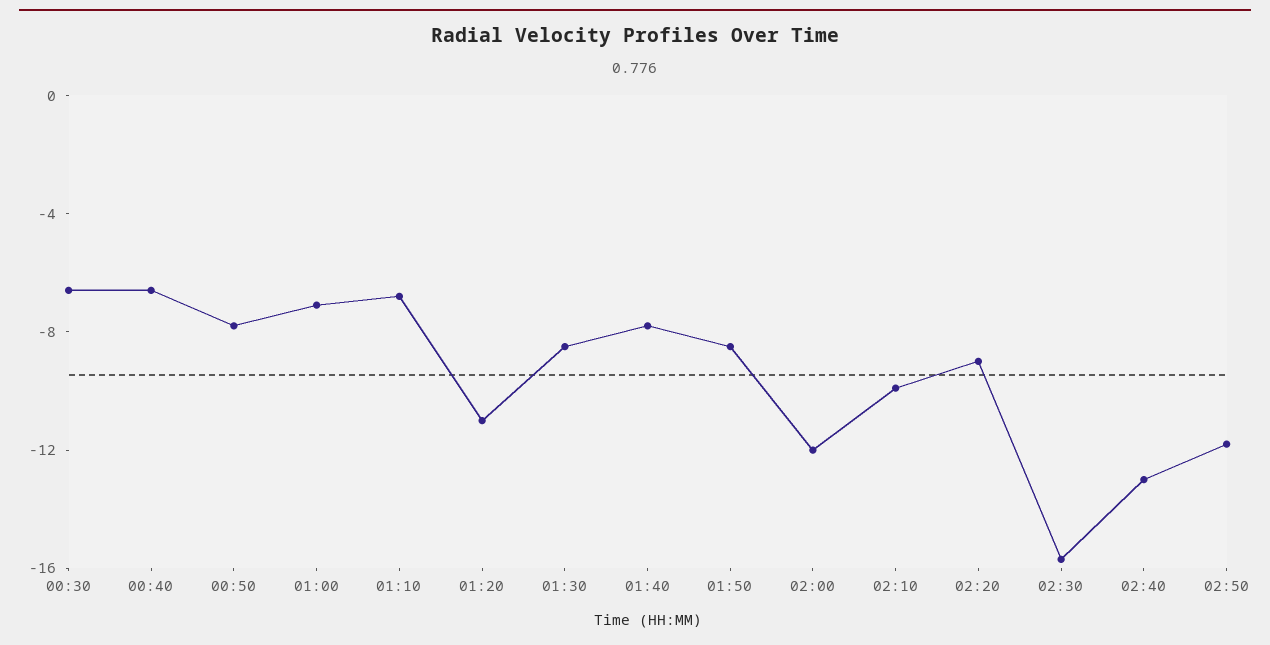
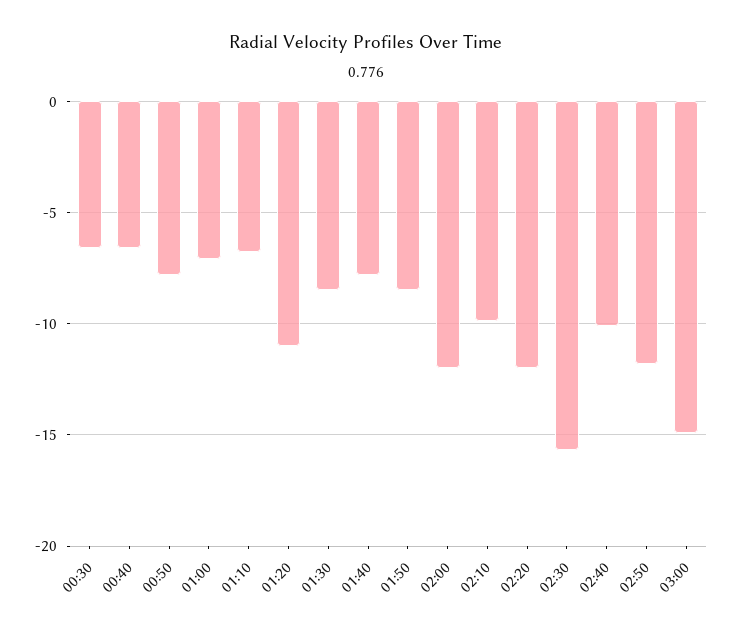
02:20: -9 -> -12
02:40: -13 -> -10
03:00: none -> -15

